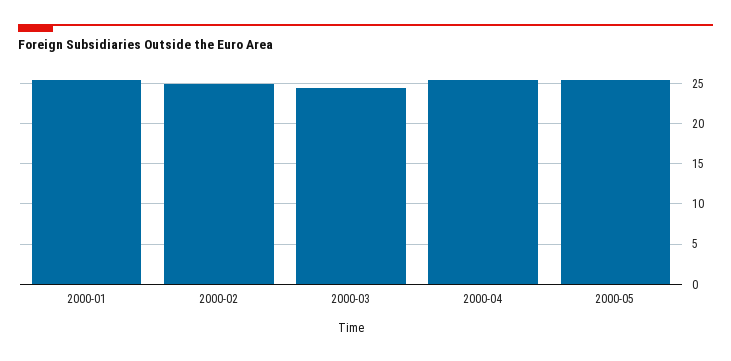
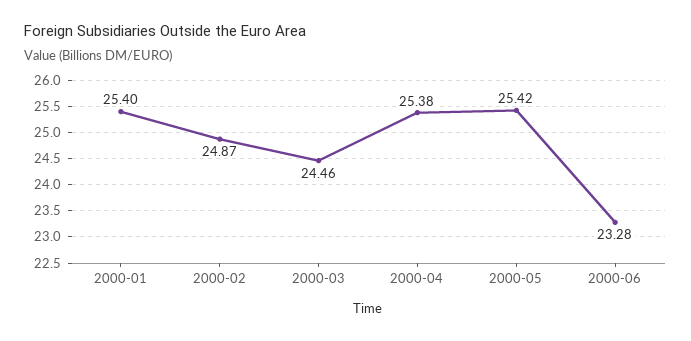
2000-06: none -> 23.28

